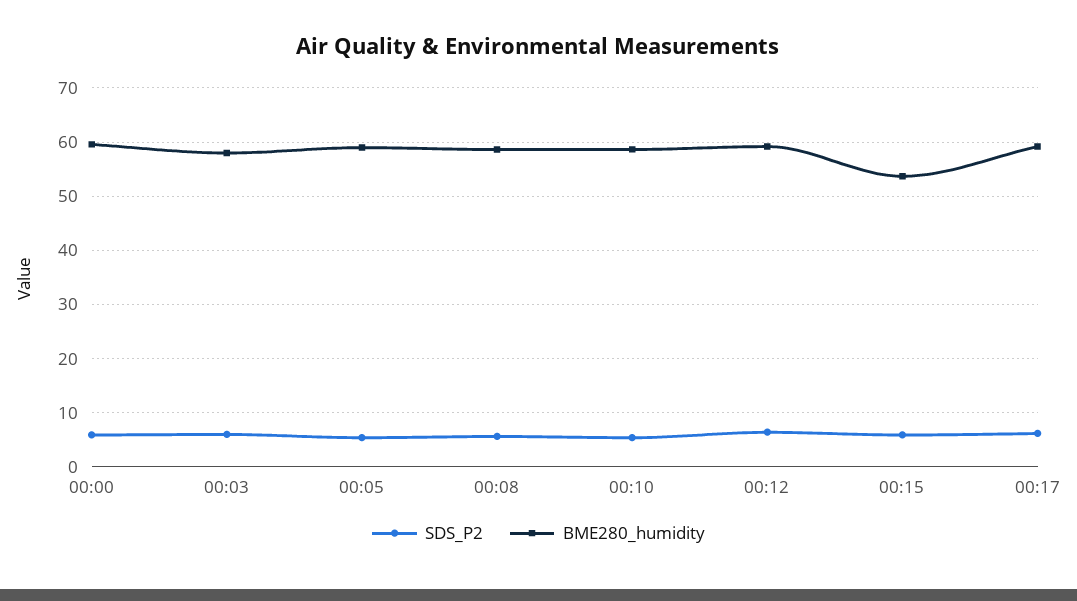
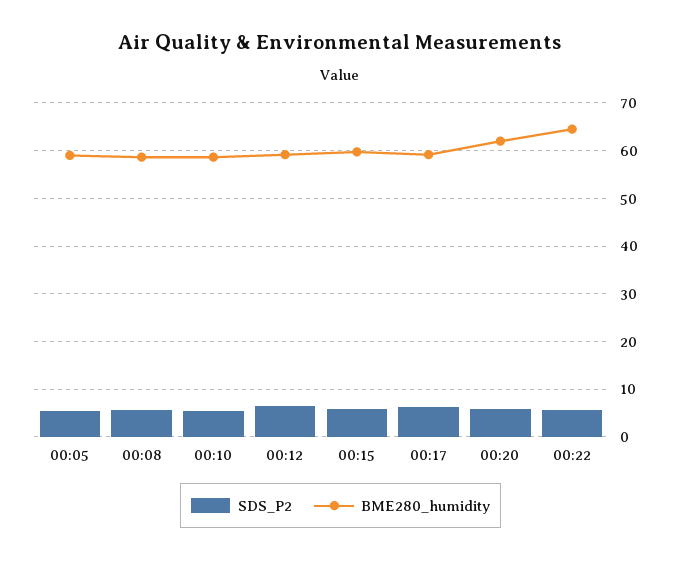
SDS_P2, 00:00: 6 -> none
BME280_humidity, 00:00: 60 -> none
SDS_P2, 00:03: 6 -> none
BME280_humidity, 00:03: 58 -> none
BME280_humidity, 00:15: 54 -> 60
SDS_P2, 00:20: none -> 6
BME280_humidity, 00:20: none -> 62
SDS_P2, 00:22: none -> 6
BME280_humidity, 00:22: none -> 64

